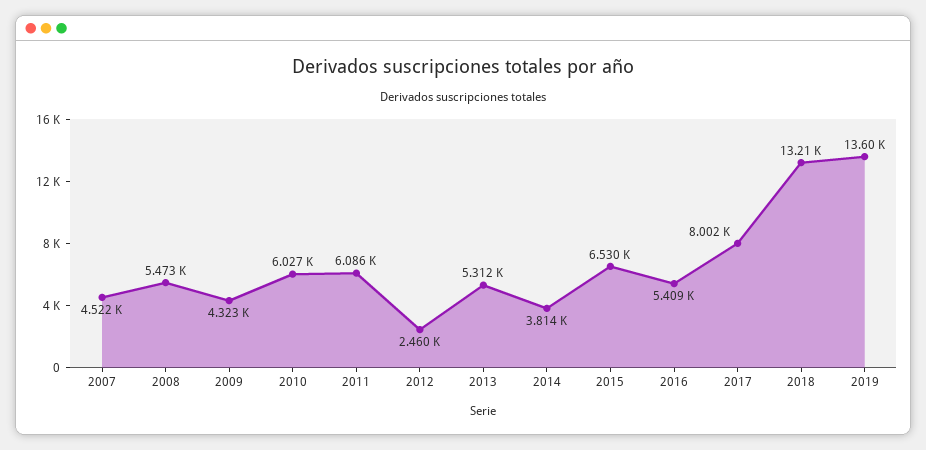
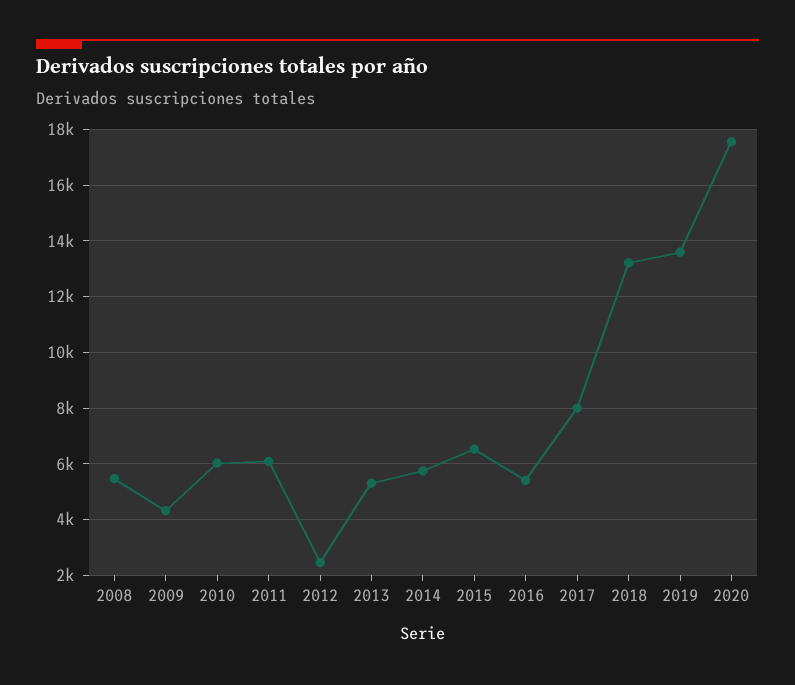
2007: 4522 -> none
2014: 3814 -> 5750
2020: none -> 17500

